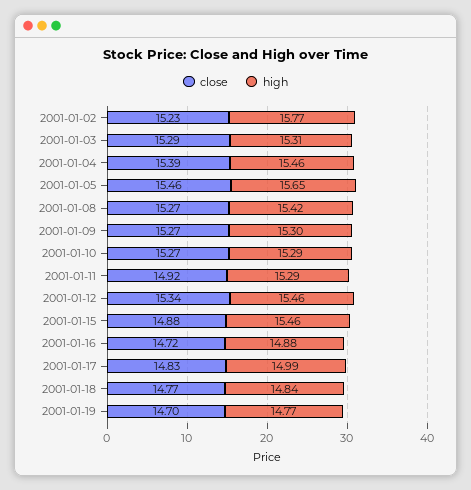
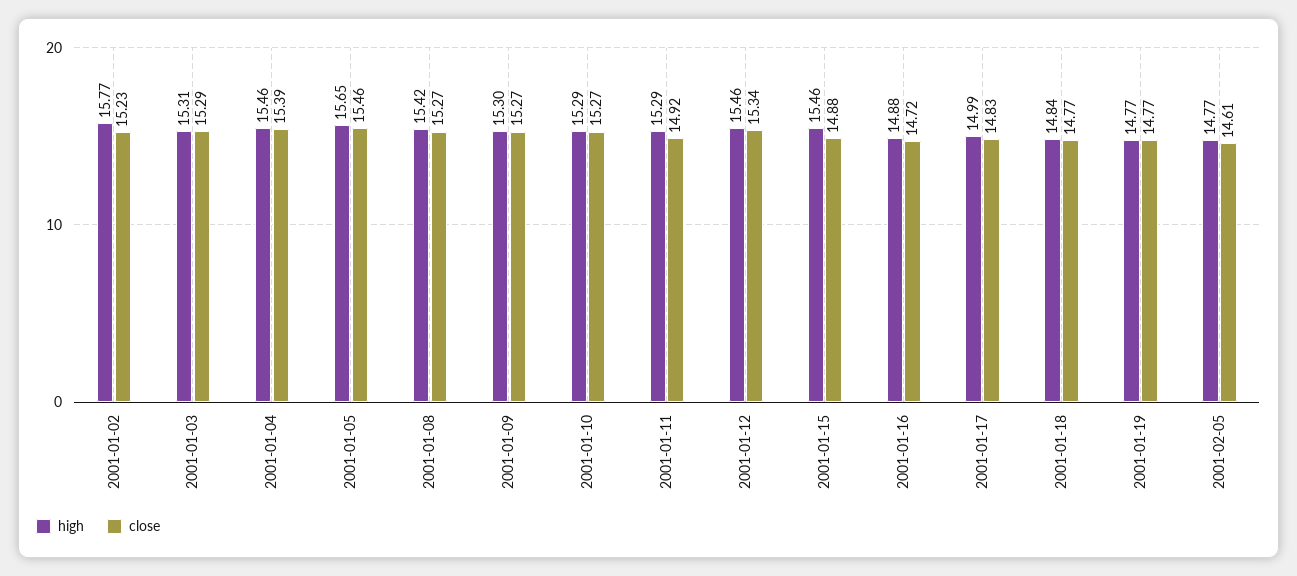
close, 2001-01-19: 14.7 -> 14.77
high, 2001-02-05: none -> 14.77
close, 2001-02-05: none -> 14.61

